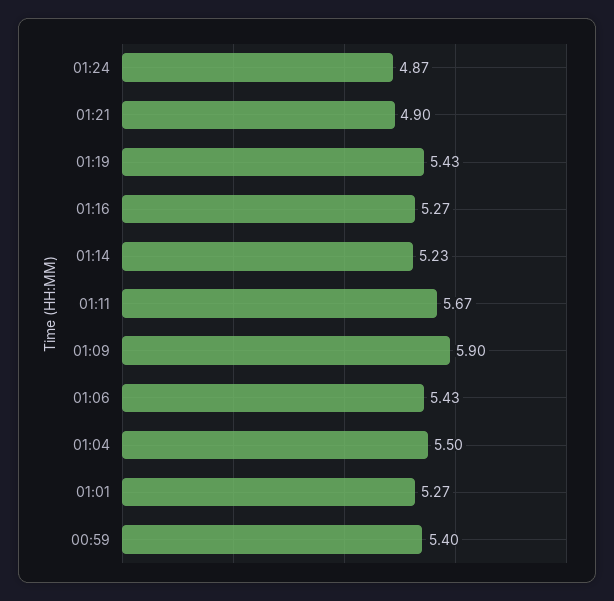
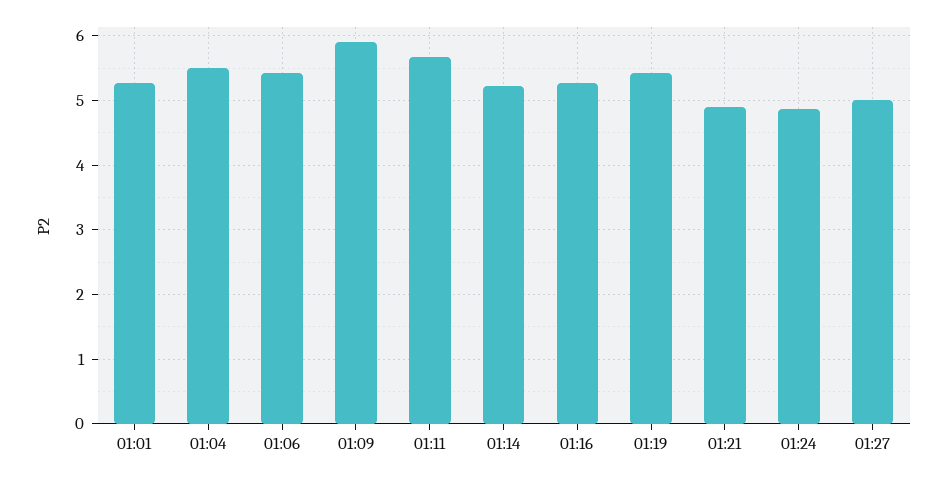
00:59: 5.4 -> none
01:27: none -> 5

